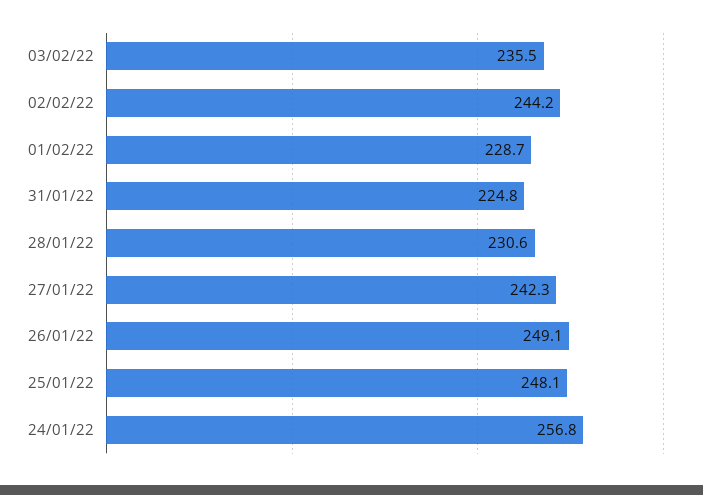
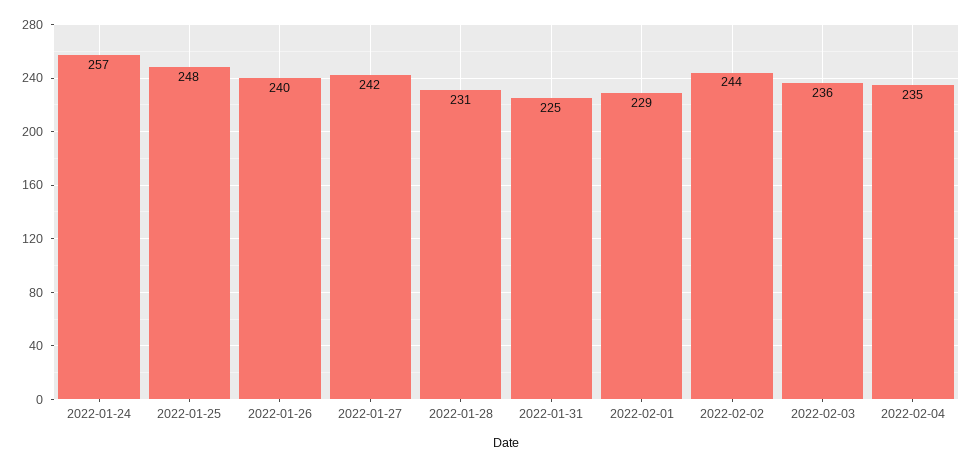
26/01/22: 249.1 -> 240
2022-02-04: none -> 235

